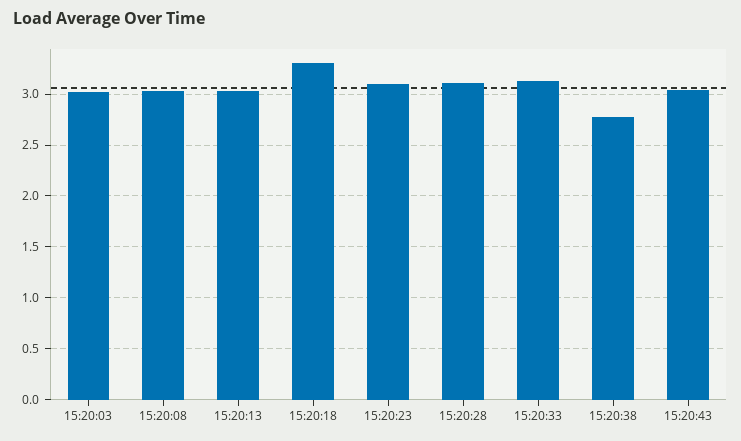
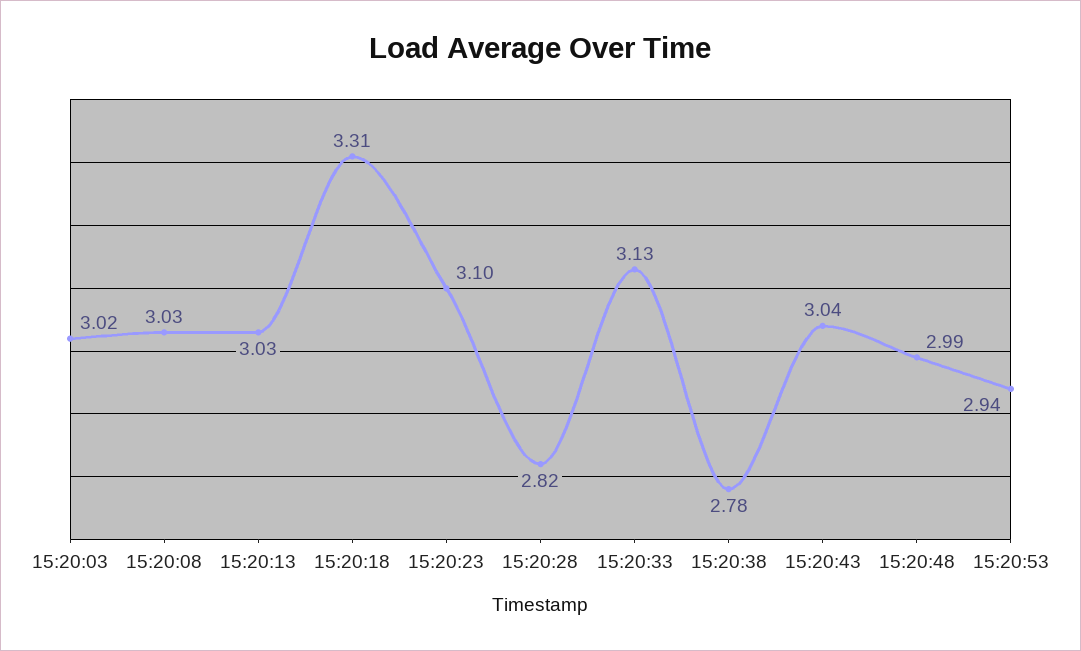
15:20:28: 3.1 -> 2.82
15:20:48: none -> 2.99
15:20:53: none -> 2.94

